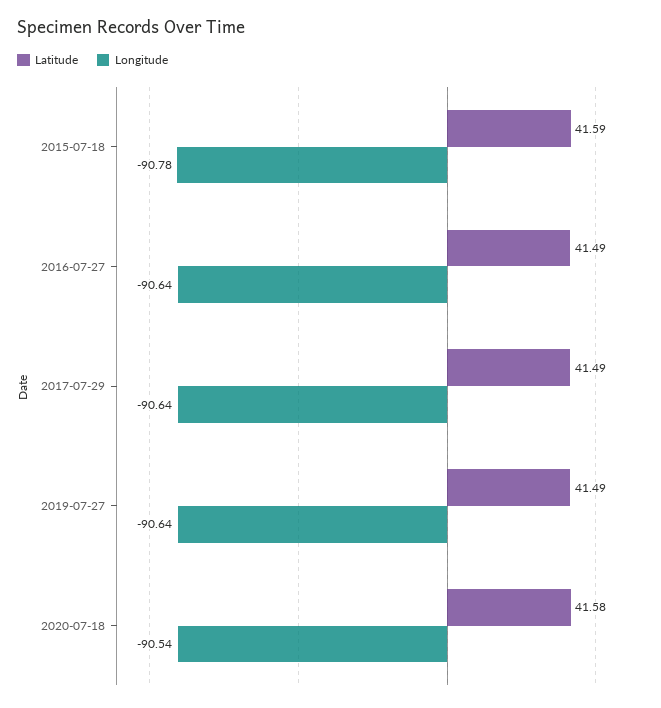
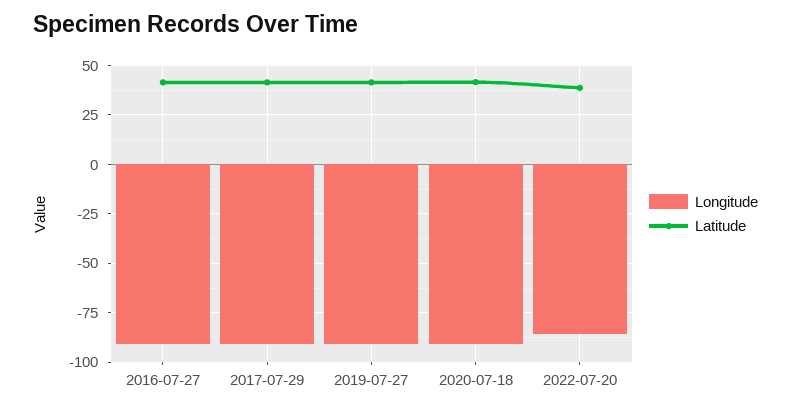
Latitude, 2015-07-18: 41.59 -> none
Longitude, 2015-07-18: -90.78 -> none
Longitude, 2022-07-20: none -> -85
Latitude, 2022-07-20: none -> 40

